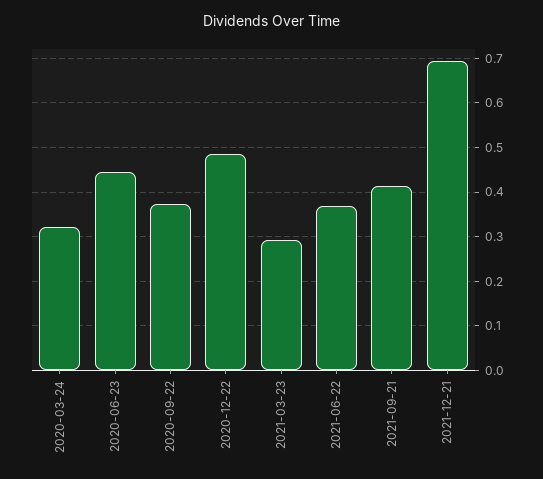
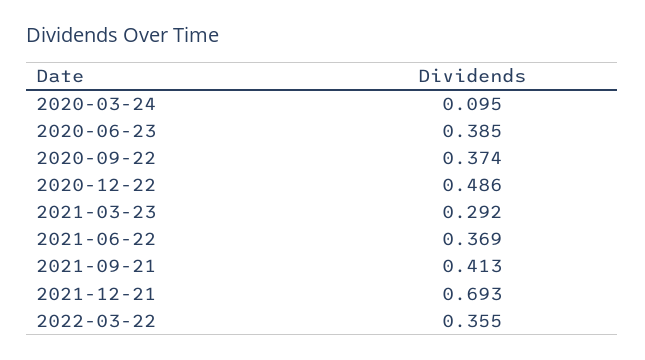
2020-03-24: 0.32 -> 0.095
2020-06-23: 0.44 -> 0.385
2022-03-22: none -> 0.355

